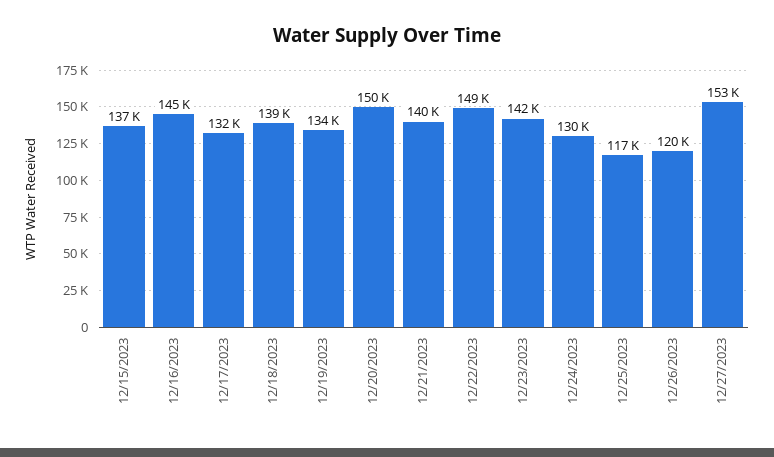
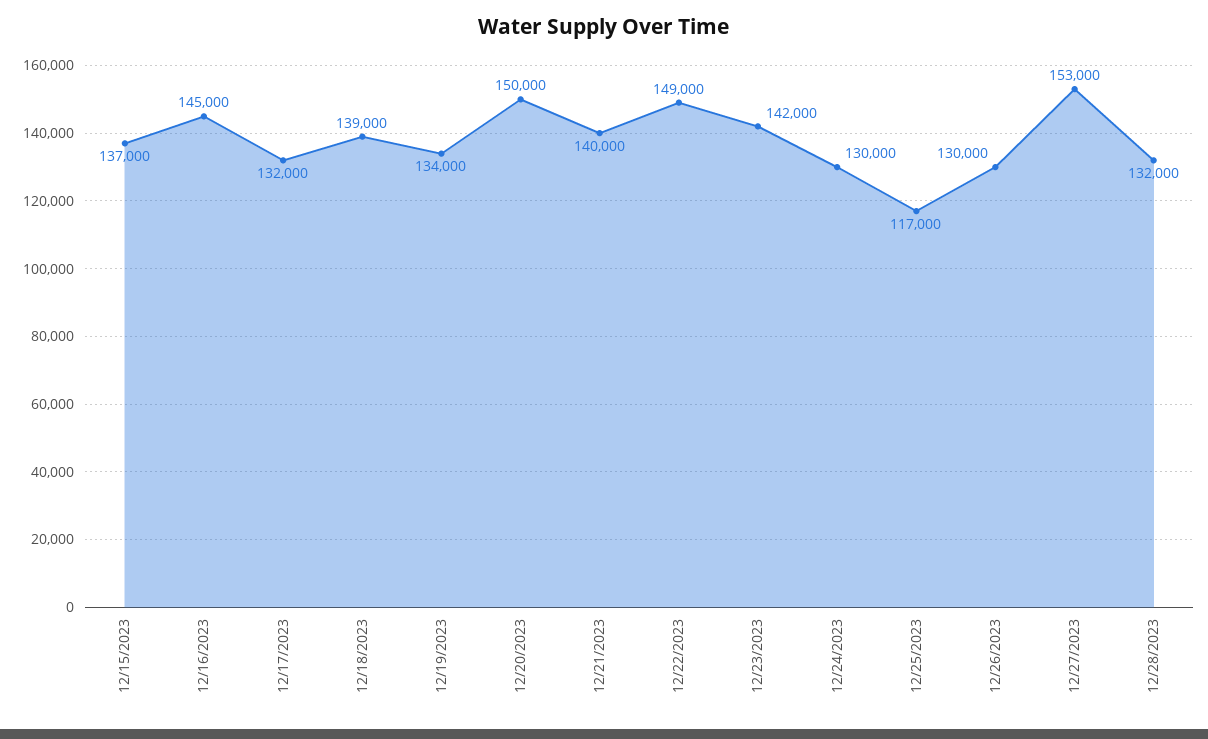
12/26/2023: 120000 -> 130000
12/28/2023: none -> 132000

